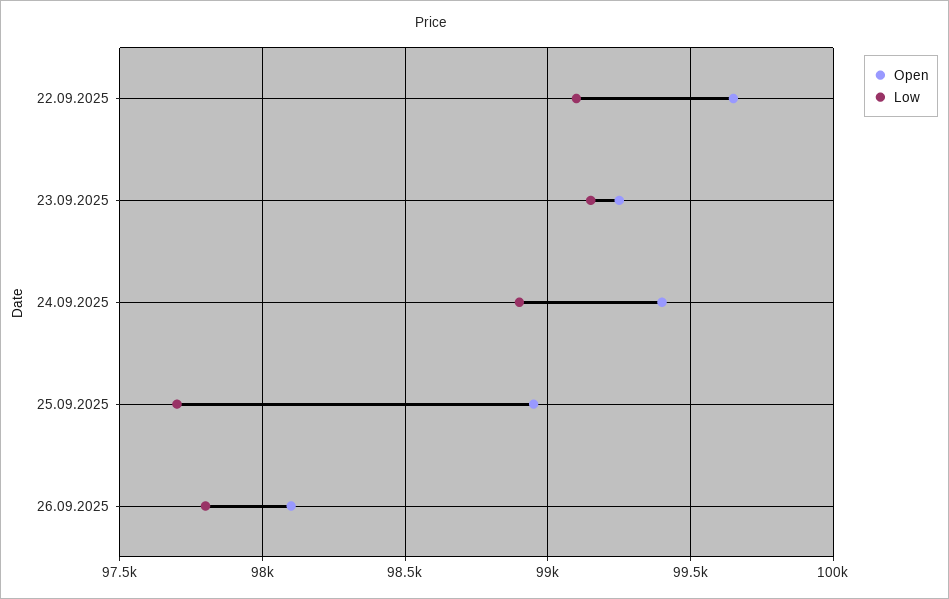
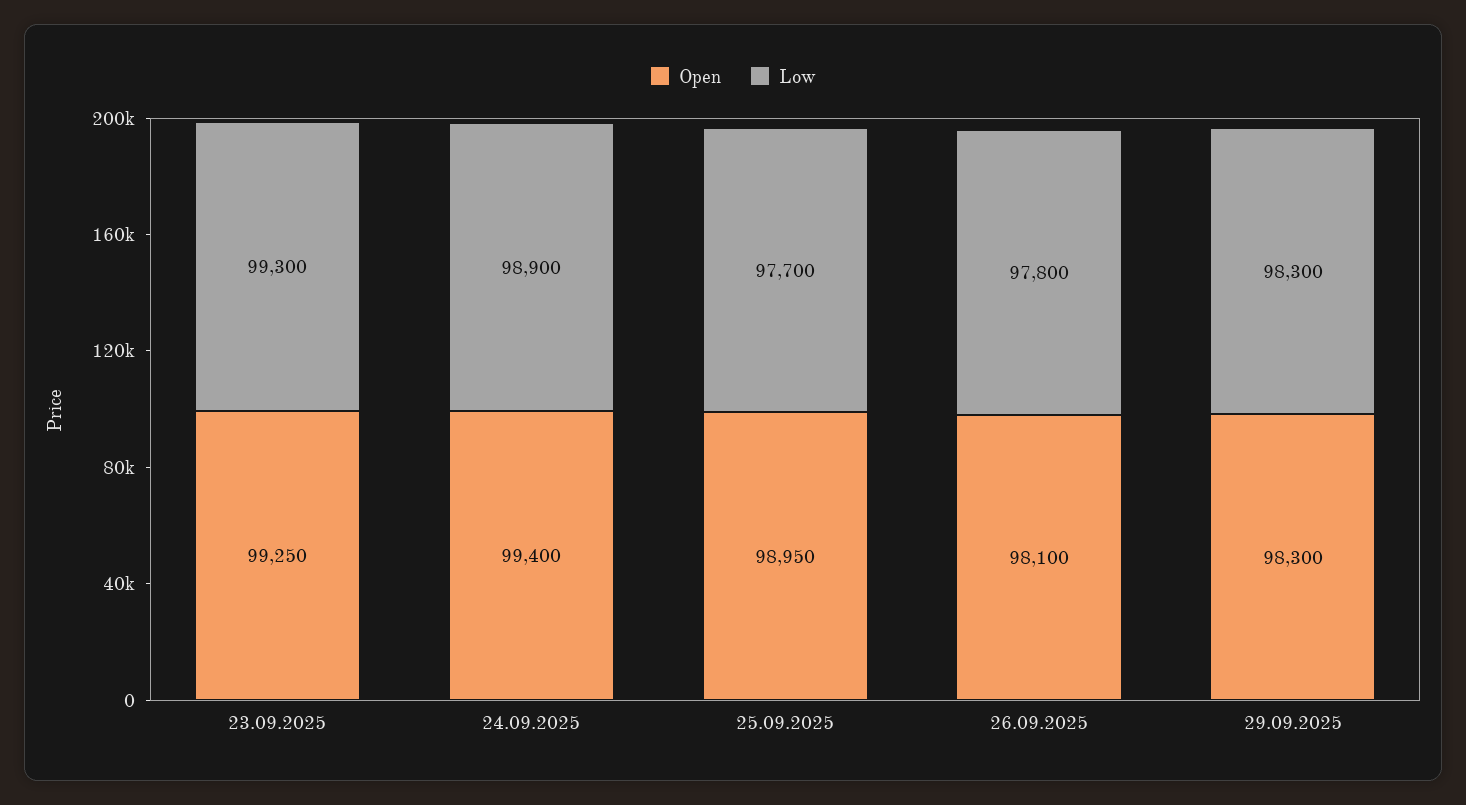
Open, 22.09.2025: 99650 -> none
Low, 22.09.2025: 99100 -> none
Low, 23.09.2025: 99150 -> 99300
Open, 29.09.2025: none -> 98300
Low, 29.09.2025: none -> 98300

